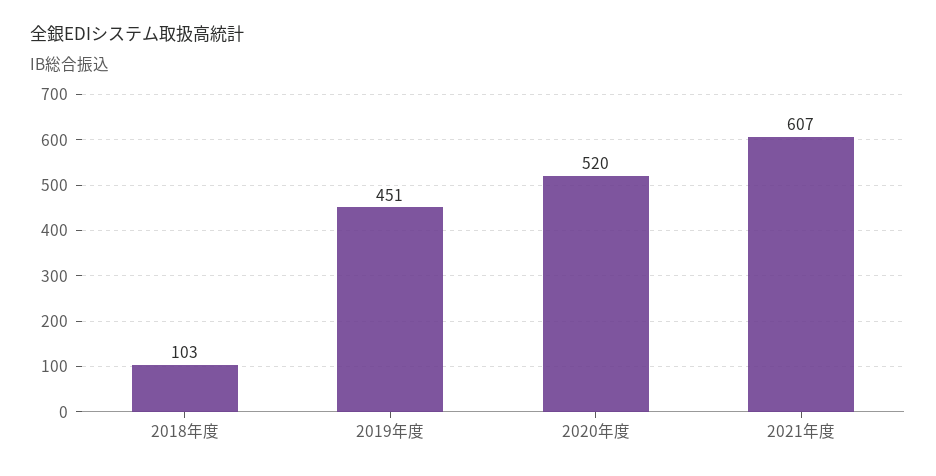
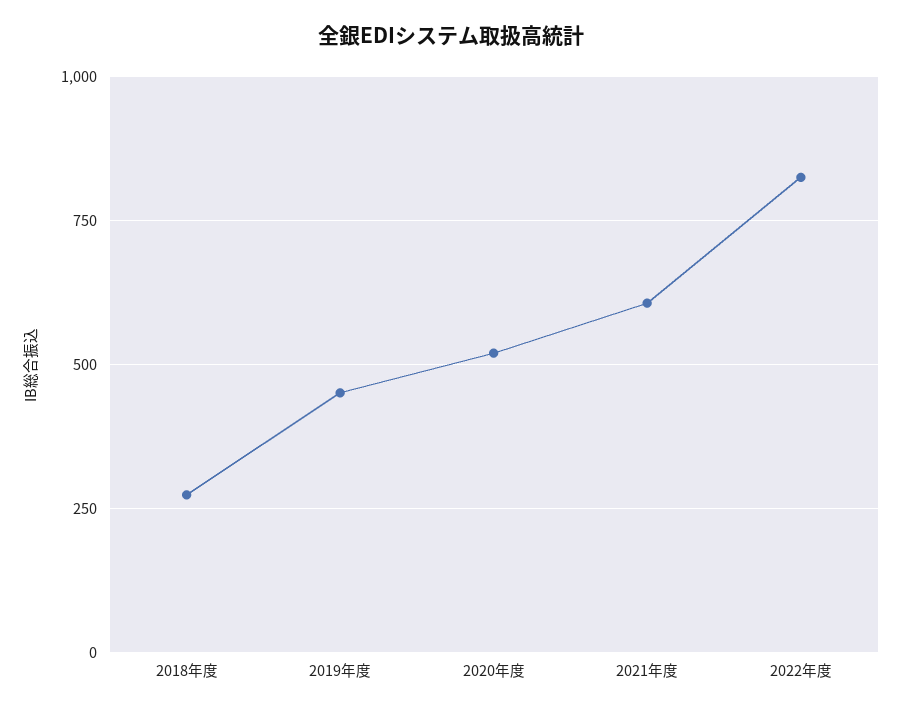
2018年度: 103 -> 275
2022年度: none -> 825

